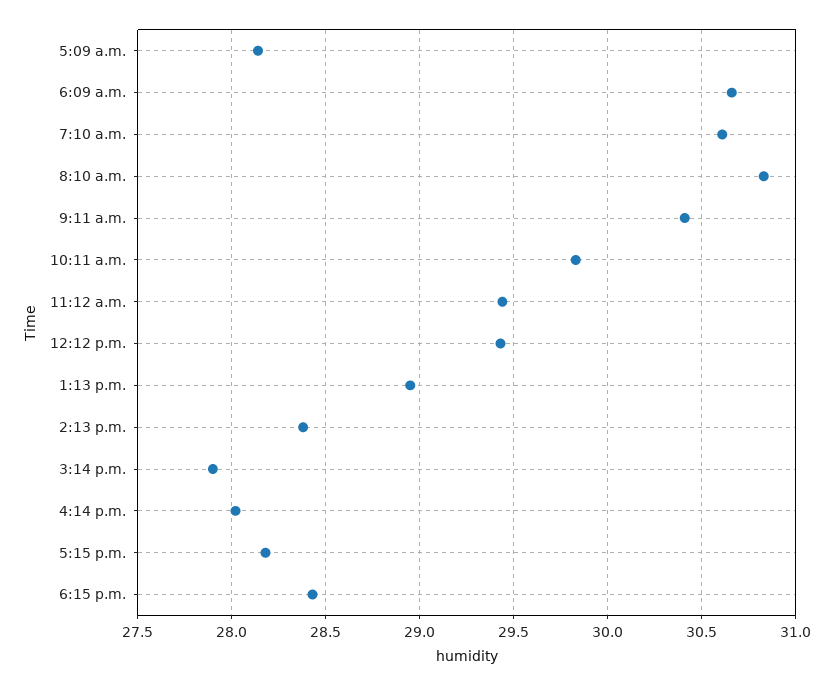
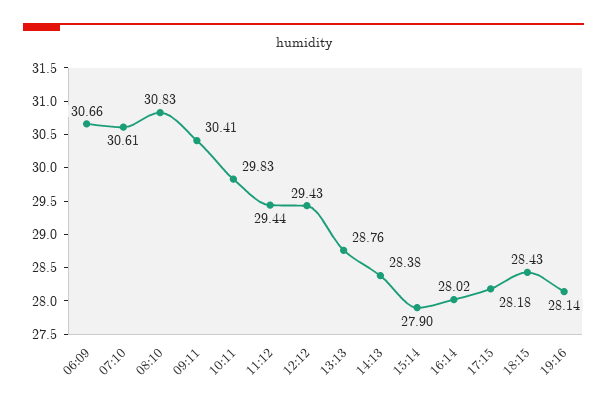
5:09 a.m.: 28.15 -> none
1:13 p.m.: 28.95 -> 28.76
19:16: none -> 28.14

